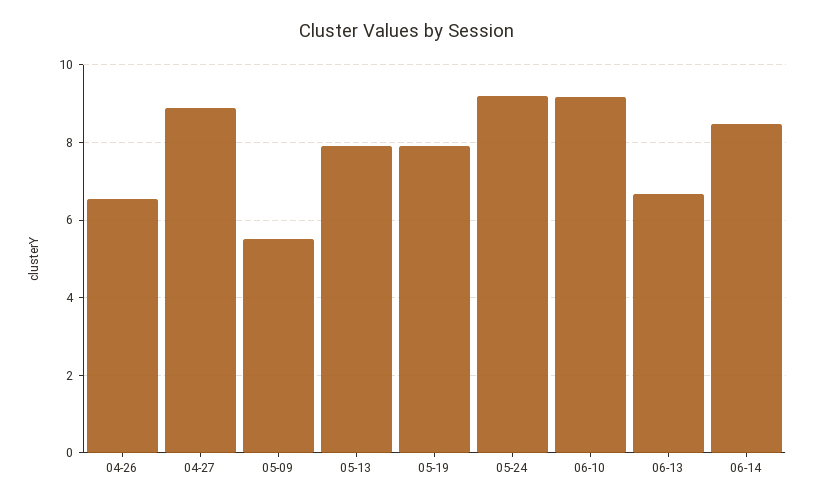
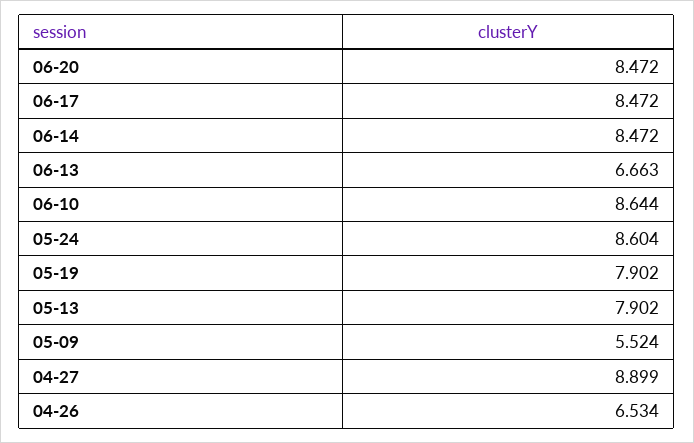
05-24: 9.2 -> 8.604
06-10: 9.2 -> 8.644
06-20: none -> 8.472
06-17: none -> 8.472

